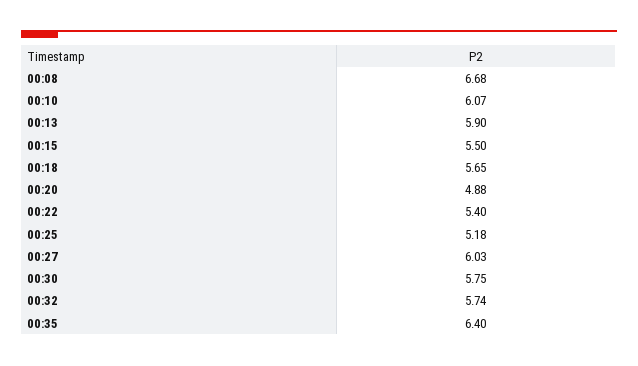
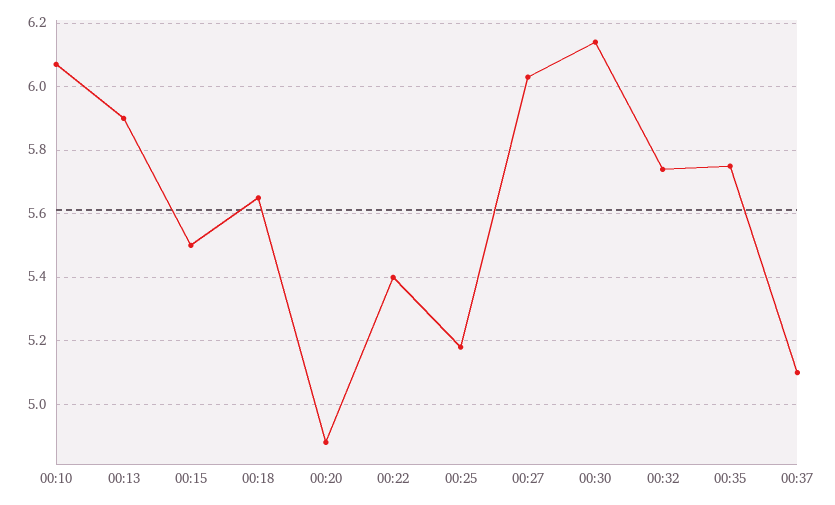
00:08: 6.68 -> none
00:30: 5.75 -> 6.15
00:35: 6.4 -> 5.75
00:37: none -> 5.1

